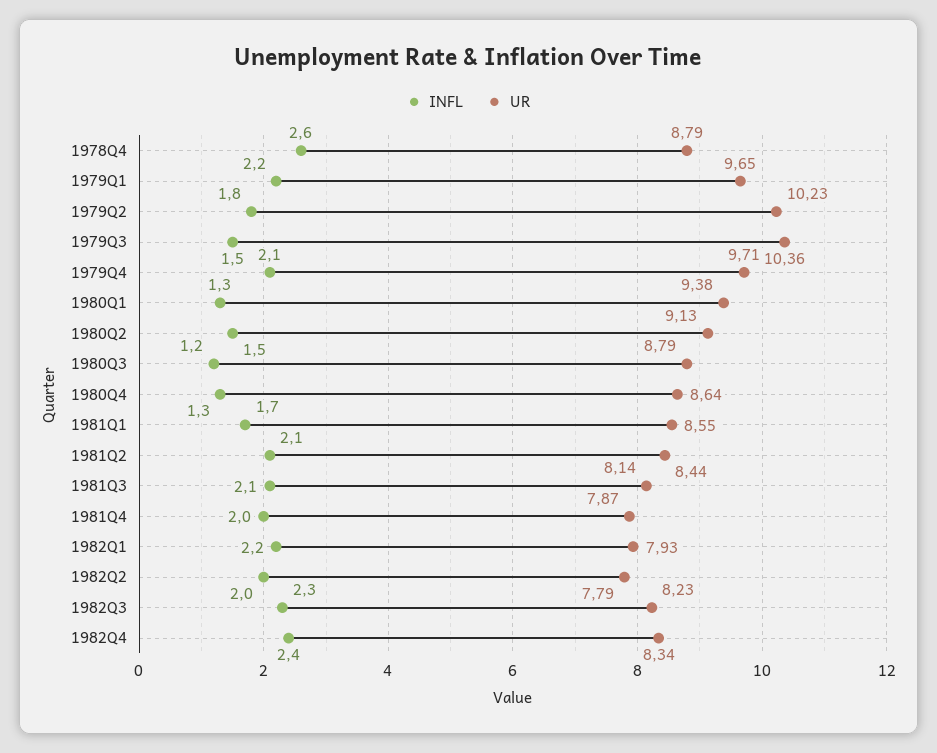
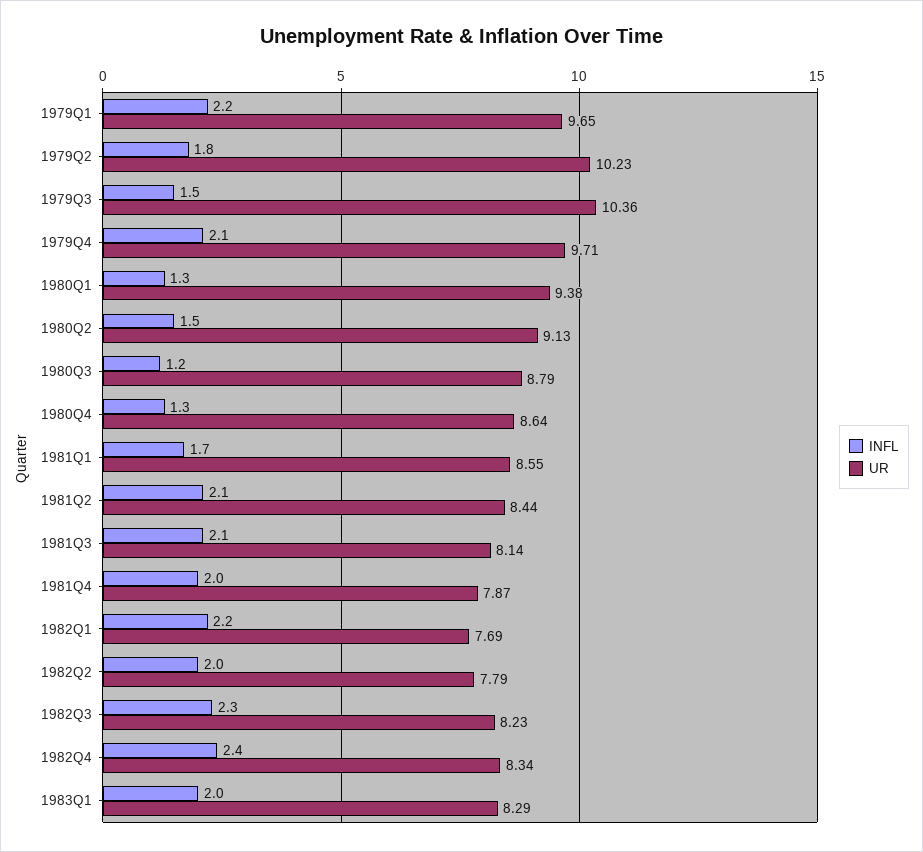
INFL, 1978Q4: 2.6 -> none
UR, 1978Q4: 8.79 -> none
UR, 1982Q1: 7.93 -> 7.69
INFL, 1983Q1: none -> 2
UR, 1983Q1: none -> 8.29

